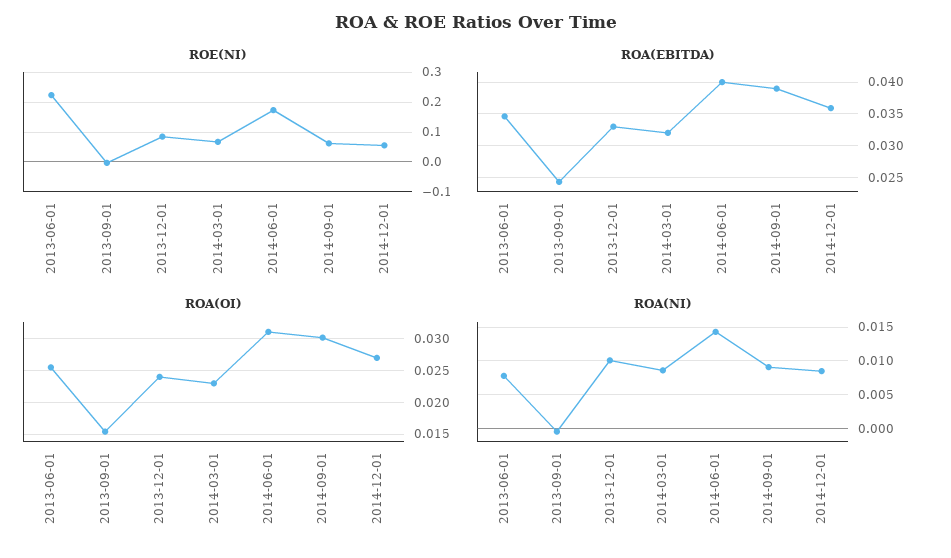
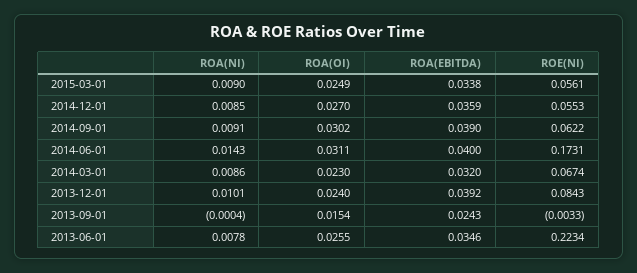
ROA(EBITDA), 2013-12-01: 0.033 -> 0.0392
ROA(NI), 2015-03-01: none -> 0.009
ROA(OI), 2015-03-01: none -> 0.0249
ROA(EBITDA), 2015-03-01: none -> 0.0338
ROE(NI), 2015-03-01: none -> 0.0561

